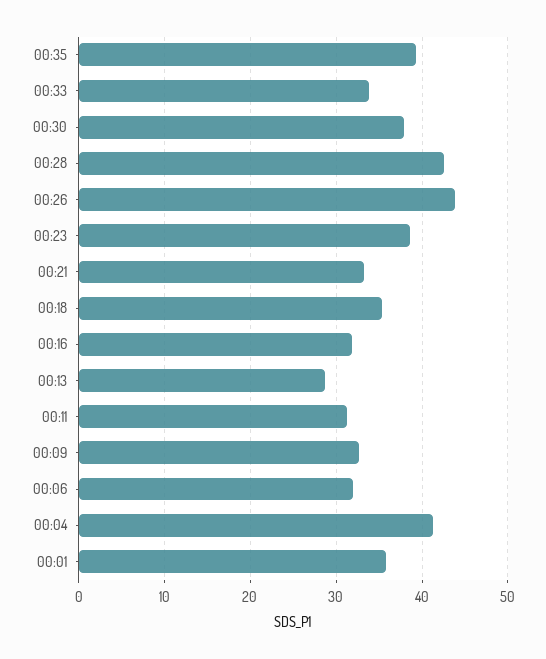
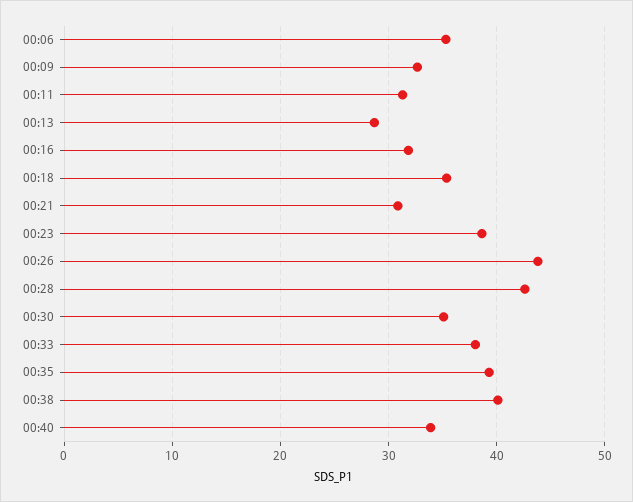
00:33: 34 -> 38
00:30: 38 -> 35
00:21: 33 -> 31
00:06: 32 -> 35
00:04: 41 -> none
00:01: 36 -> none
00:38: none -> 40
00:40: none -> 34

